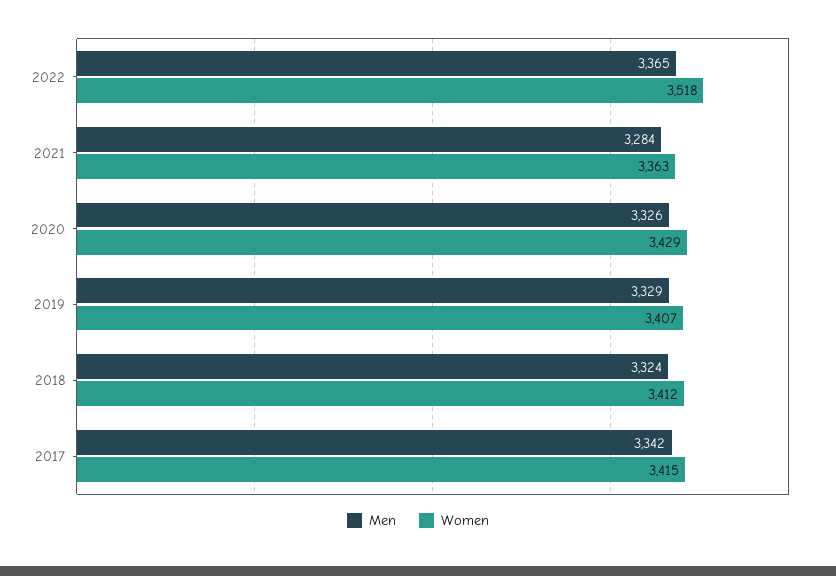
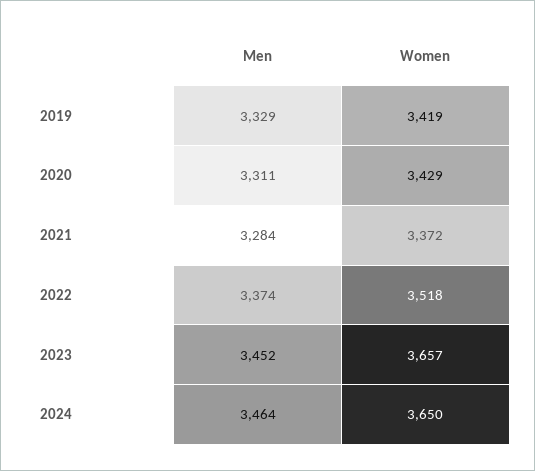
Men, 2022: 3365 -> 3374
Women, 2021: 3363 -> 3372
Men, 2020: 3326 -> 3311
Women, 2019: 3407 -> 3419
Men, 2018: 3324 -> none
Women, 2018: 3412 -> none
Men, 2017: 3342 -> none
Women, 2017: 3415 -> none
Men, 2023: none -> 3452
Women, 2023: none -> 3657
Men, 2024: none -> 3464
Women, 2024: none -> 3650

